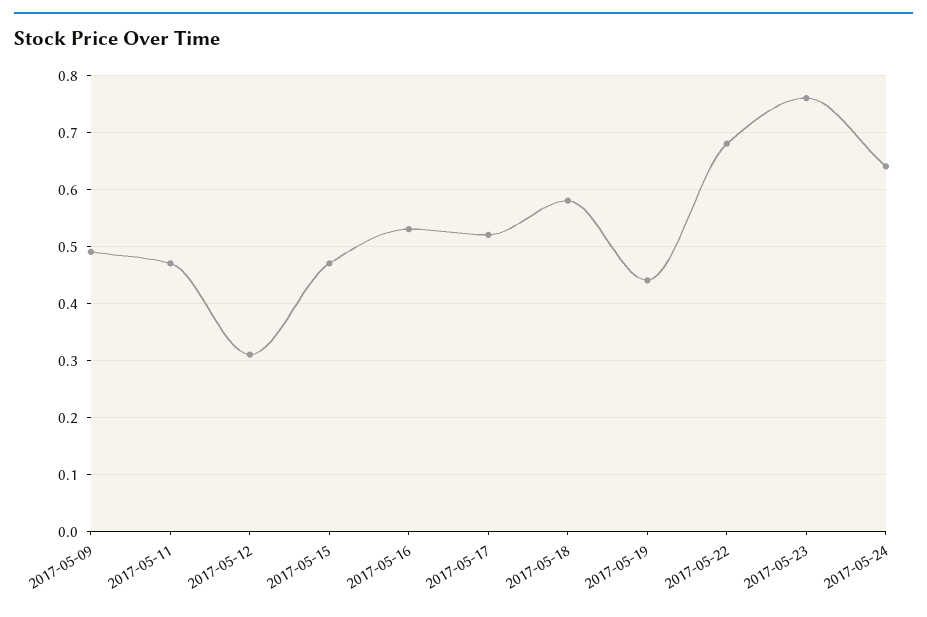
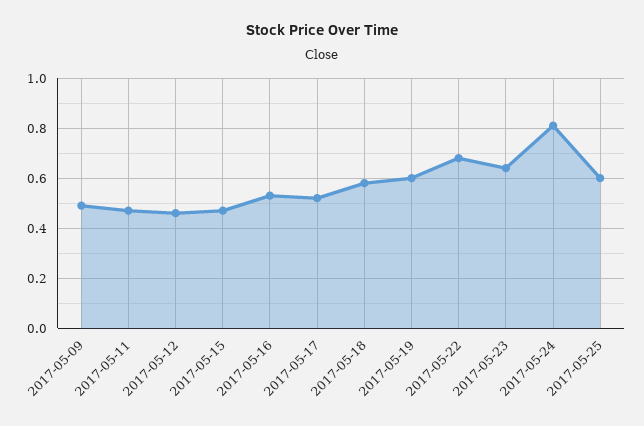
2017-05-12: 0.3 -> 0.45
2017-05-19: 0.45 -> 0.6
2017-05-23: 0.75 -> 0.65
2017-05-24: 0.65 -> 0.8
2017-05-25: none -> 0.6

